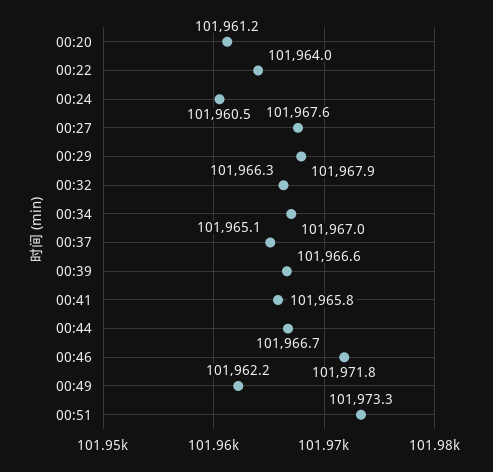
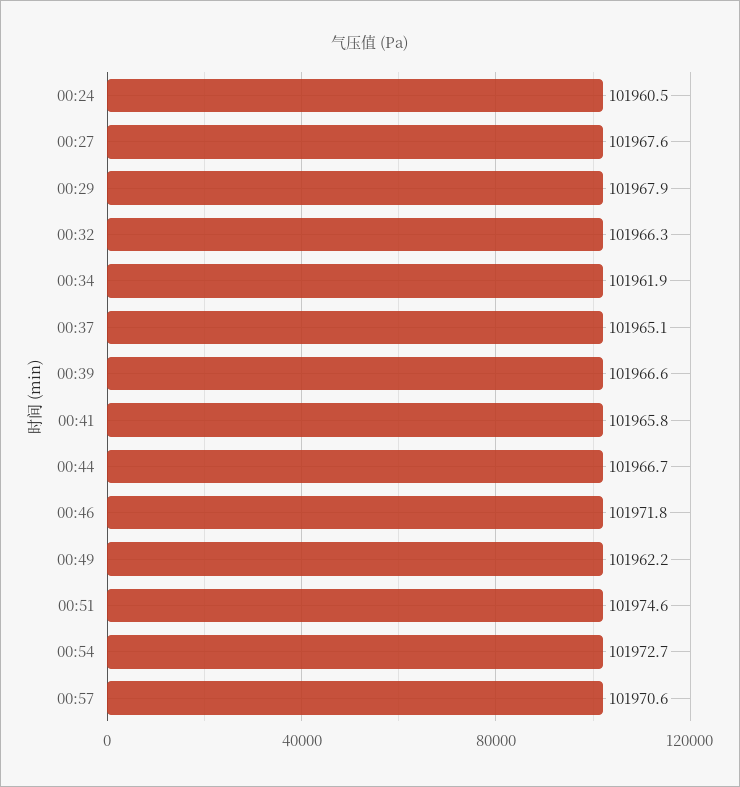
00:20: 101961.2 -> none
00:22: 101964 -> none
00:34: 101967 -> 101961.9
00:51: 101973.3 -> 101974.6
00:54: none -> 101972.7
00:57: none -> 101970.6

